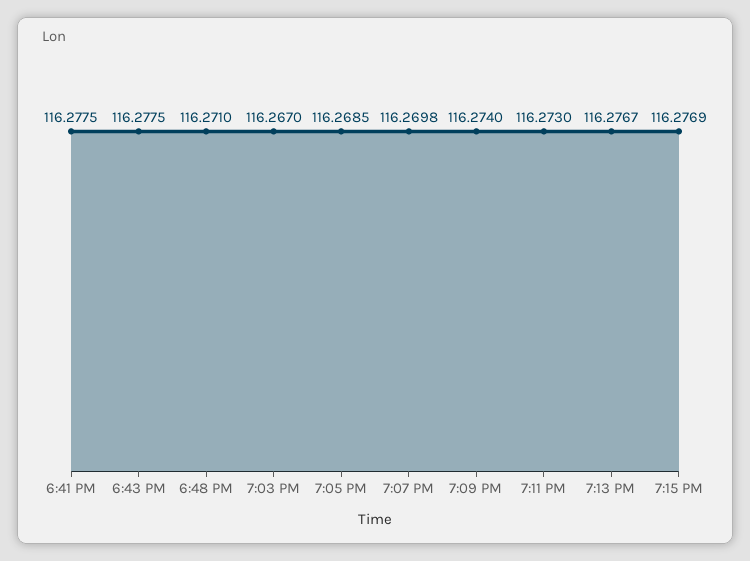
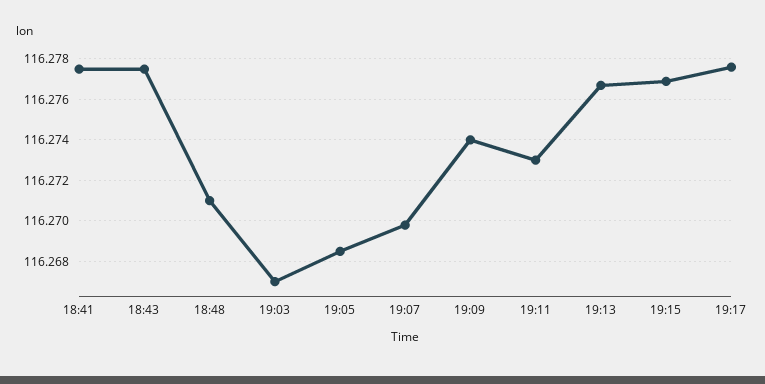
19:17: none -> 116.2775

